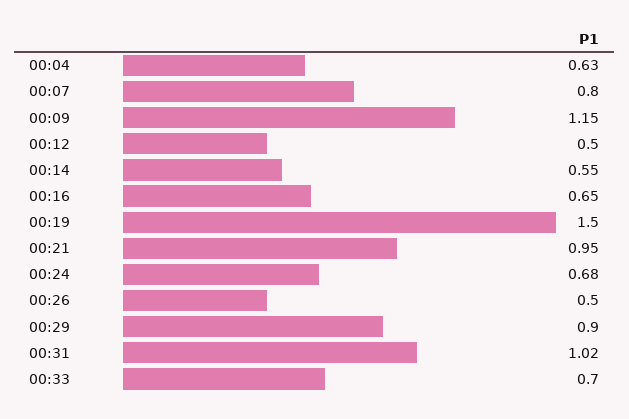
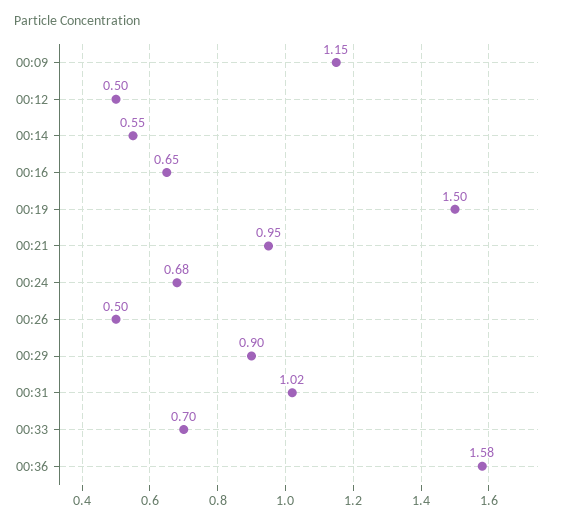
00:04: 0.63 -> none
00:07: 0.8 -> none
00:36: none -> 1.58

